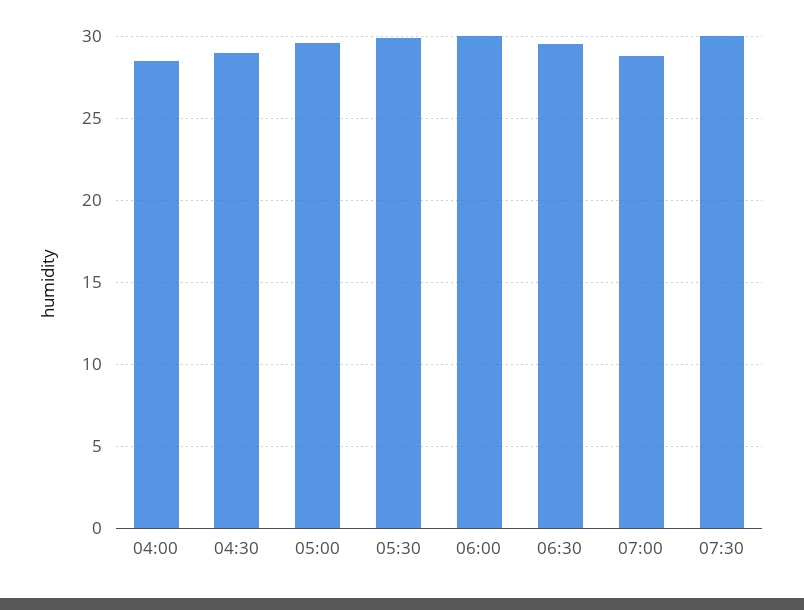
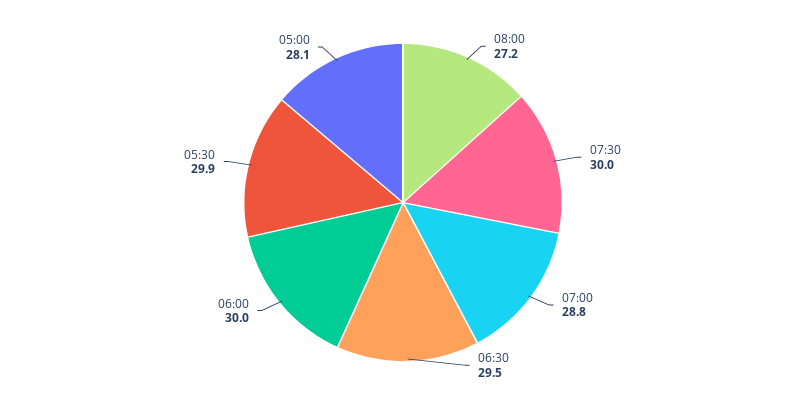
04:00: 28.5 -> none
04:30: 29 -> none
05:00: 29.5 -> 28.1
08:00: none -> 27.2

